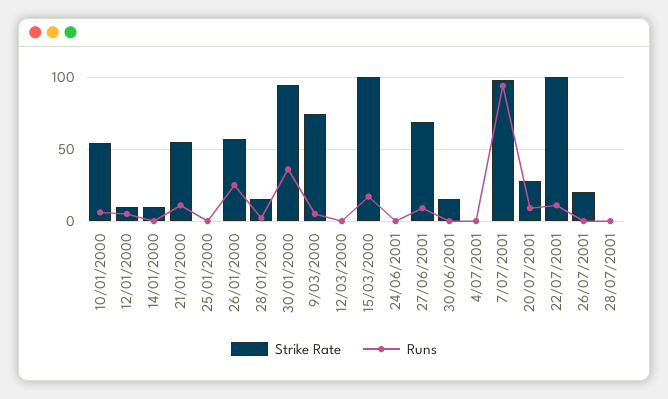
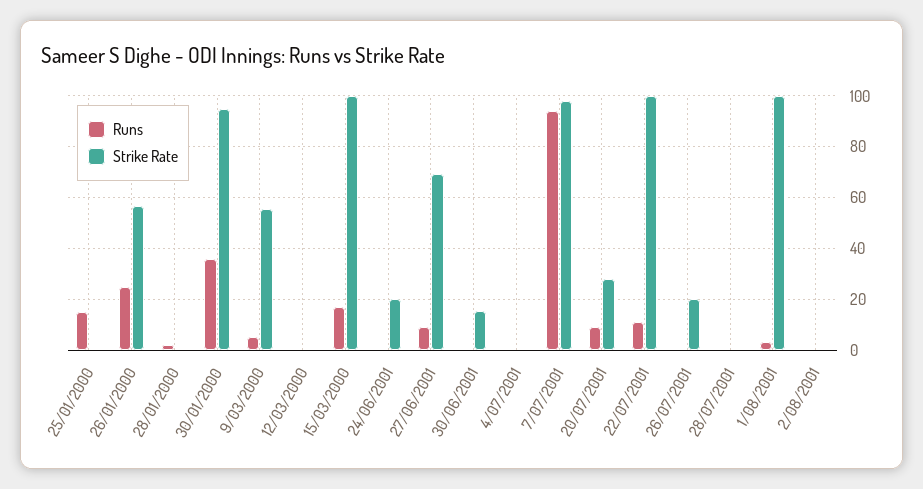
Strike Rate, 10/01/2000: 55 -> none
Runs, 10/01/2000: 5 -> none
Strike Rate, 12/01/2000: 10 -> none
Runs, 12/01/2000: 5 -> none
Strike Rate, 14/01/2000: 10 -> none
Runs, 14/01/2000: 0 -> none
Strike Rate, 21/01/2000: 55 -> none
Runs, 21/01/2000: 10 -> none
Runs, 25/01/2000: 0 -> 15
Strike Rate, 28/01/2000: 15 -> 0
Strike Rate, 9/03/2000: 75 -> 55
Strike Rate, 24/06/2001: 0 -> 20
Runs, 1/08/2001: none -> 2.5
Strike Rate, 1/08/2001: none -> 100
Runs, 2/08/2001: none -> 0
Strike Rate, 2/08/2001: none -> 0

